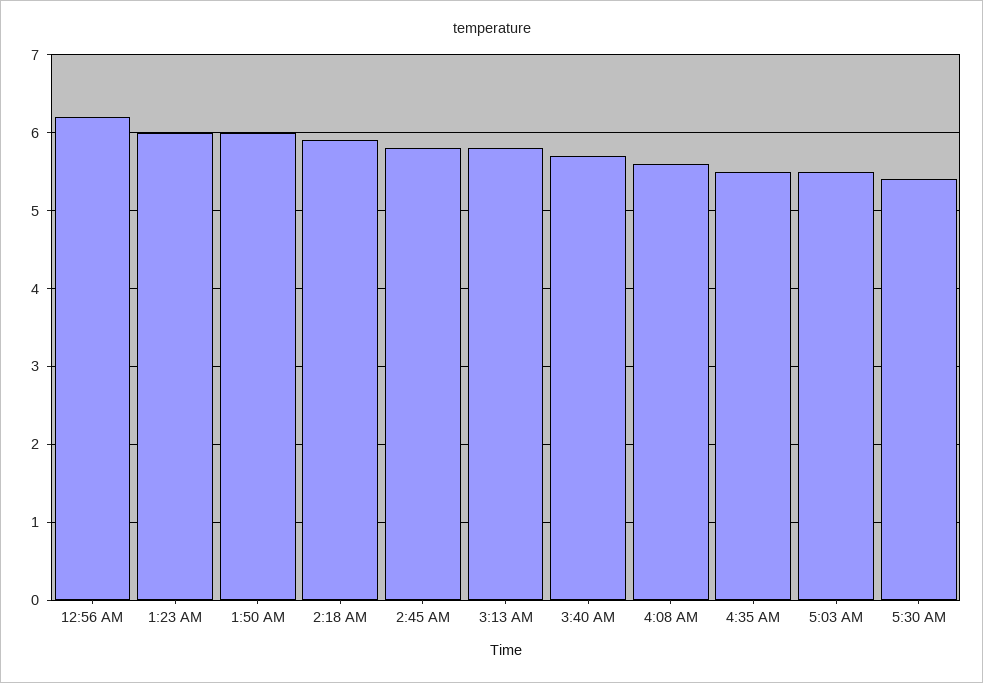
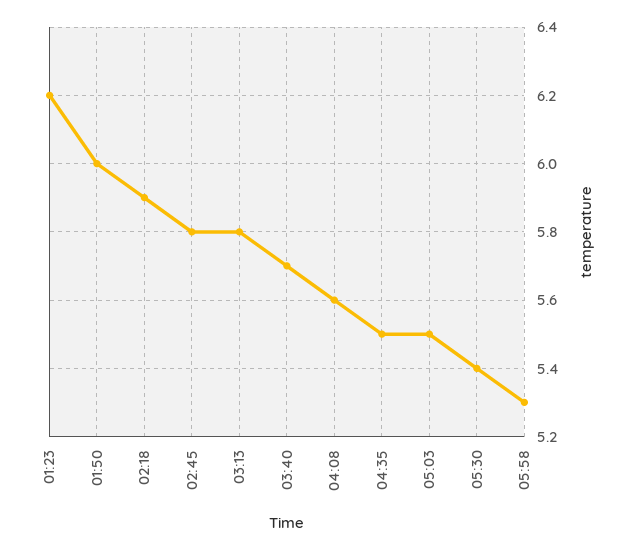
12:56 AM: 6.2 -> none
1:23 AM: 6 -> 6.2
05:58: none -> 5.3

